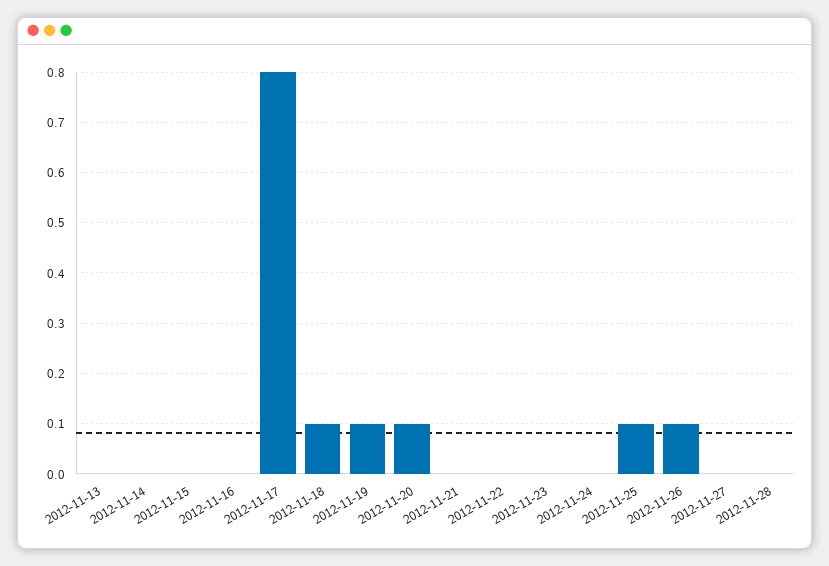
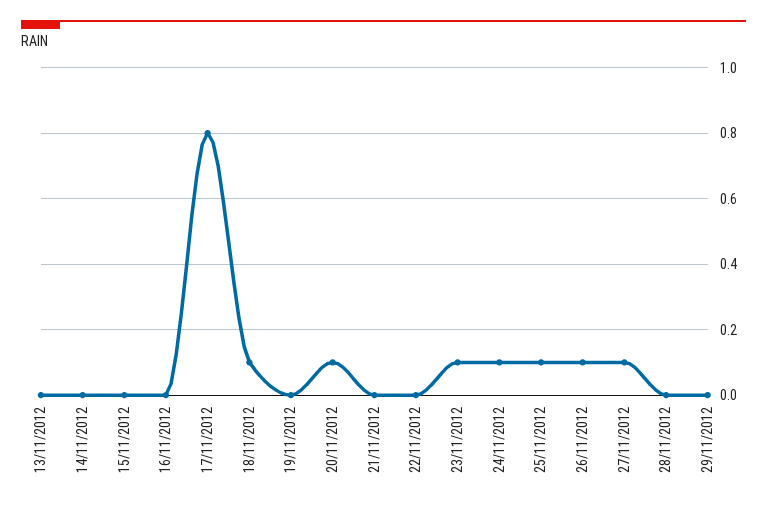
2012-11-19: 0.1 -> 0
2012-11-23: 0 -> 0.1
2012-11-24: 0 -> 0.1
2012-11-27: 0 -> 0.1
29/11/2012: none -> 0

